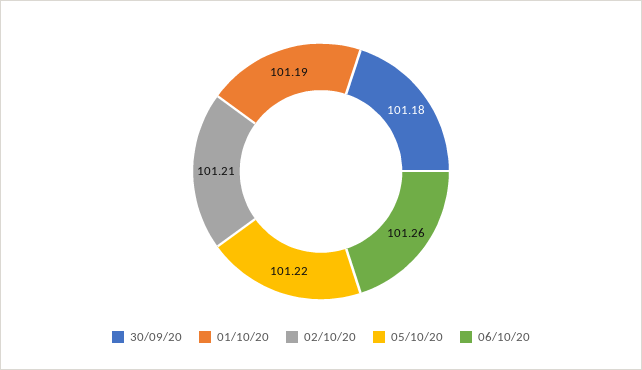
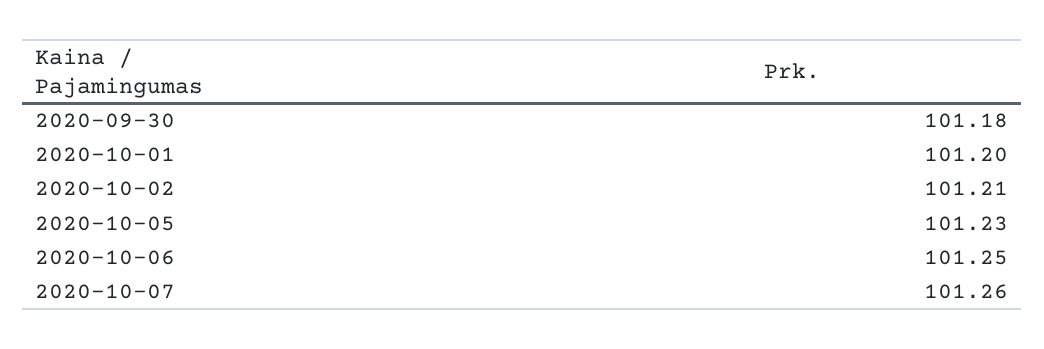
01/10/20: 101.19 -> 101.2
05/10/20: 101.22 -> 101.23
06/10/20: 101.26 -> 101.25
2020-10-07: none -> 101.26

